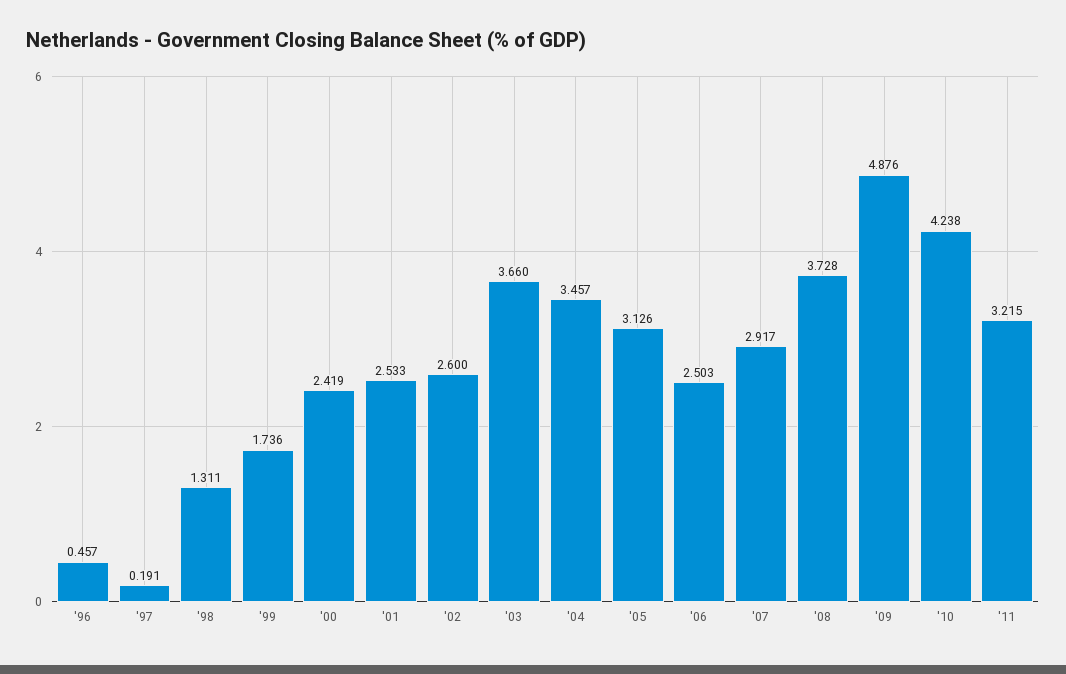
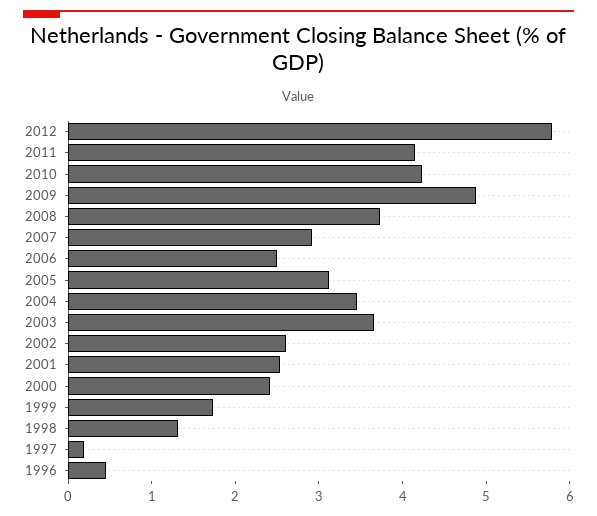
'11: 3.215 -> 4.2
2012: none -> 5.8

